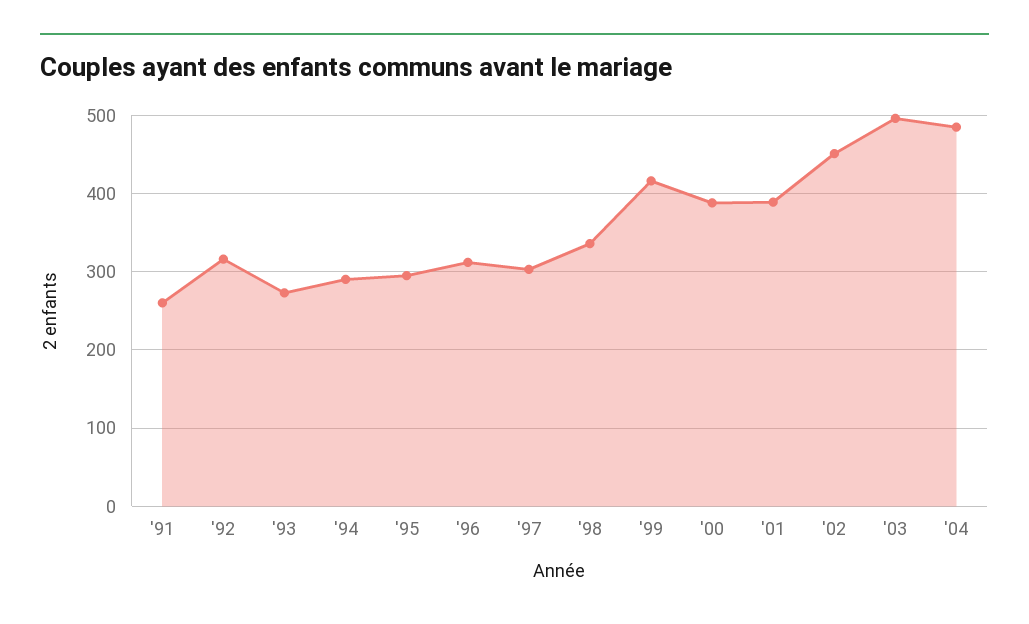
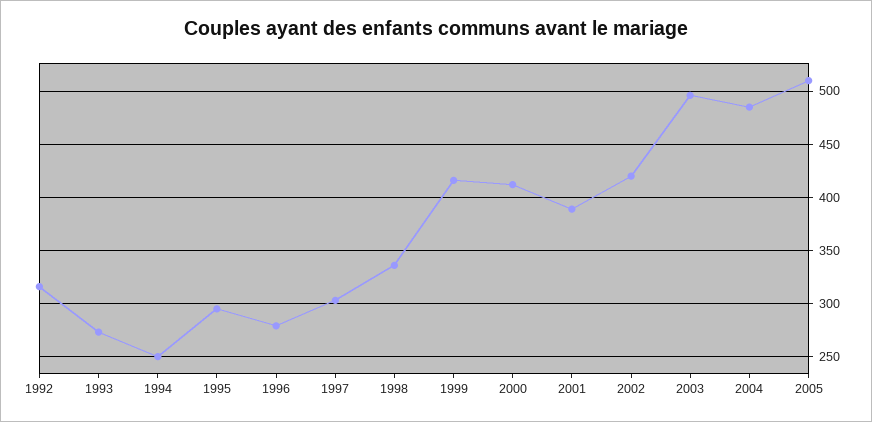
'91: 260 -> none
'94: 290 -> 250
'96: 310 -> 280
'00: 390 -> 410
'02: 450 -> 420
2005: none -> 510

